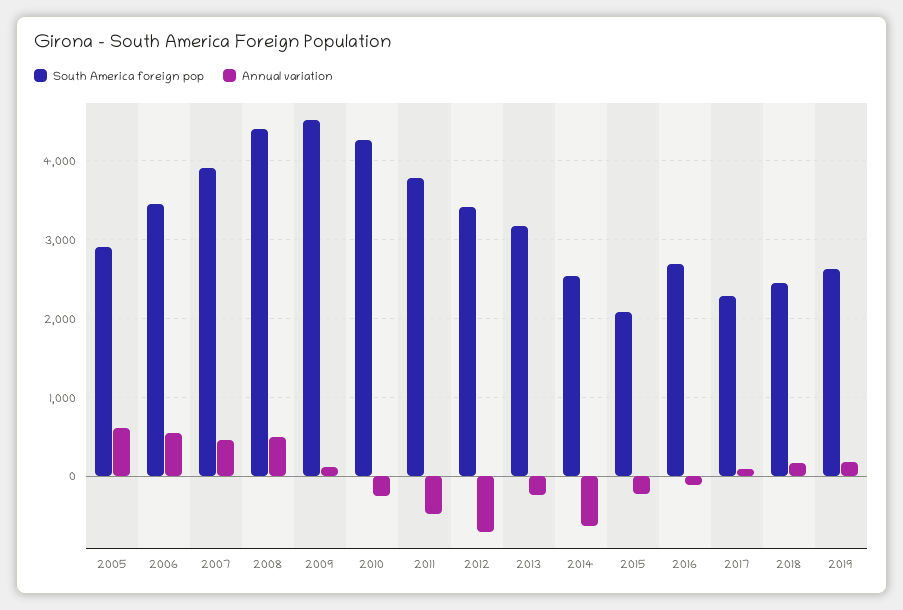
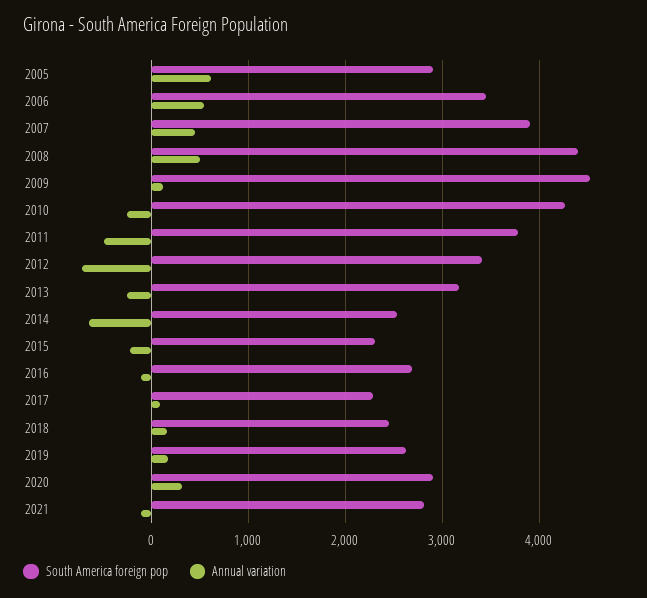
South America foreign pop, 2015: 2100 -> 2300
South America foreign pop, 2020: none -> 2900
Annual variation, 2020: none -> 300
South America foreign pop, 2021: none -> 2800
Annual variation, 2021: none -> -100

